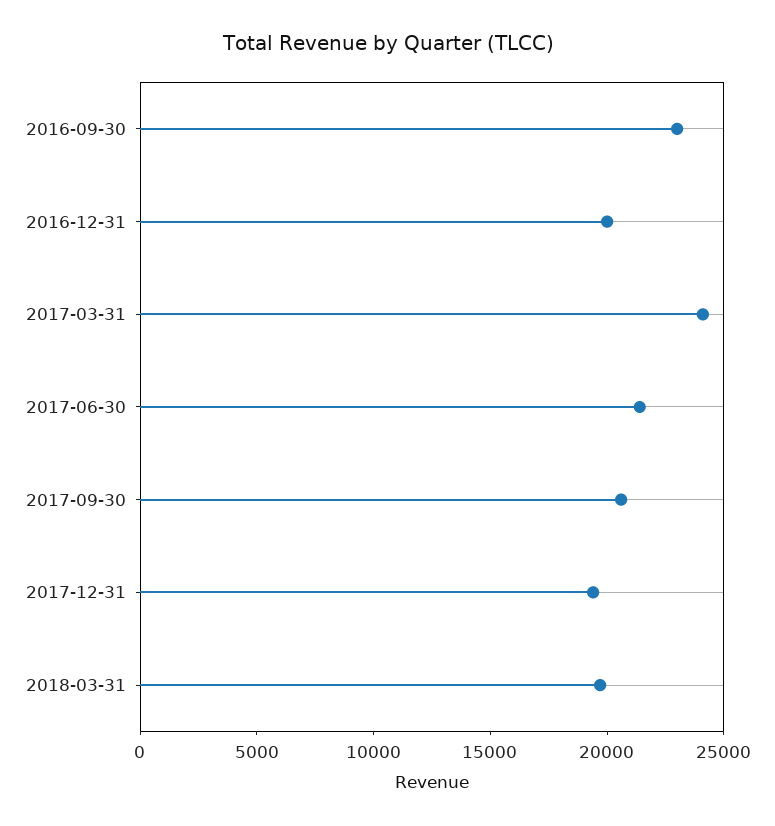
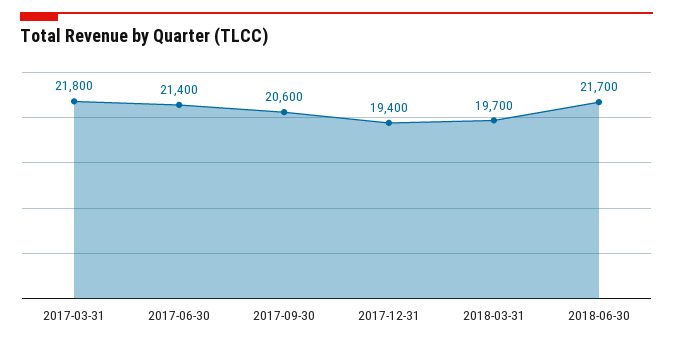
2016-09-30: 23000 -> none
2016-12-31: 20000 -> none
2017-03-31: 24000 -> 21800
2018-06-30: none -> 21700

